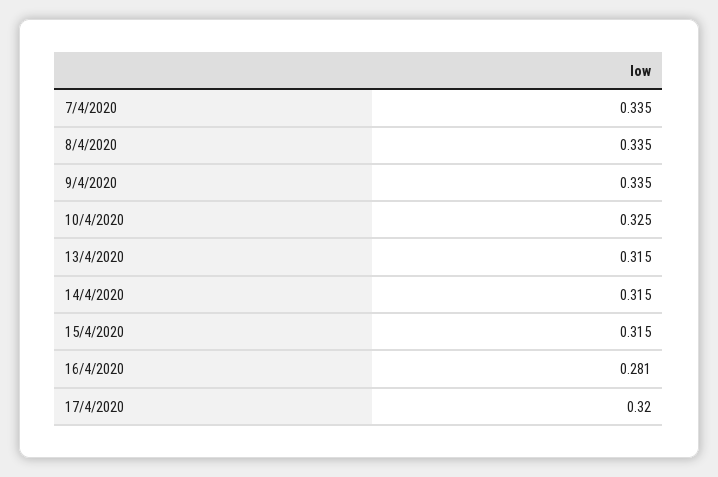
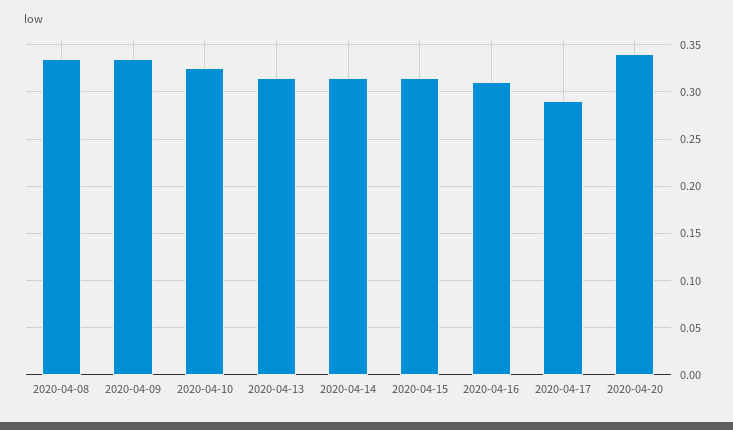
7/4/2020: 0.335 -> none
16/4/2020: 0.281 -> 0.31
17/4/2020: 0.32 -> 0.29
2020-04-20: none -> 0.34

